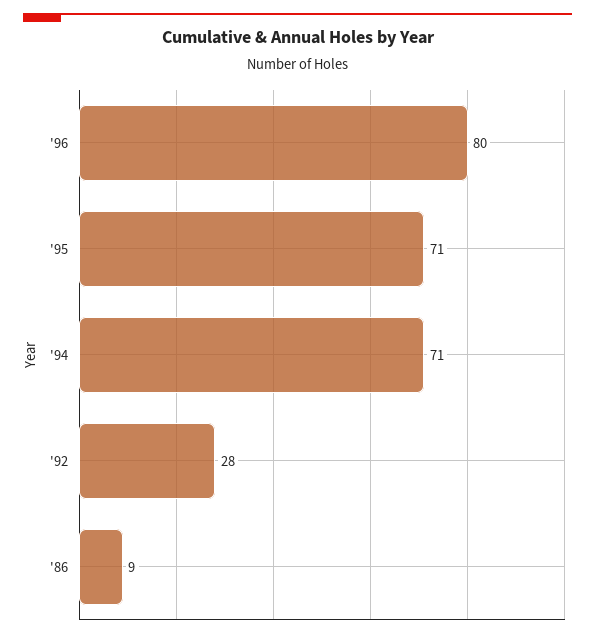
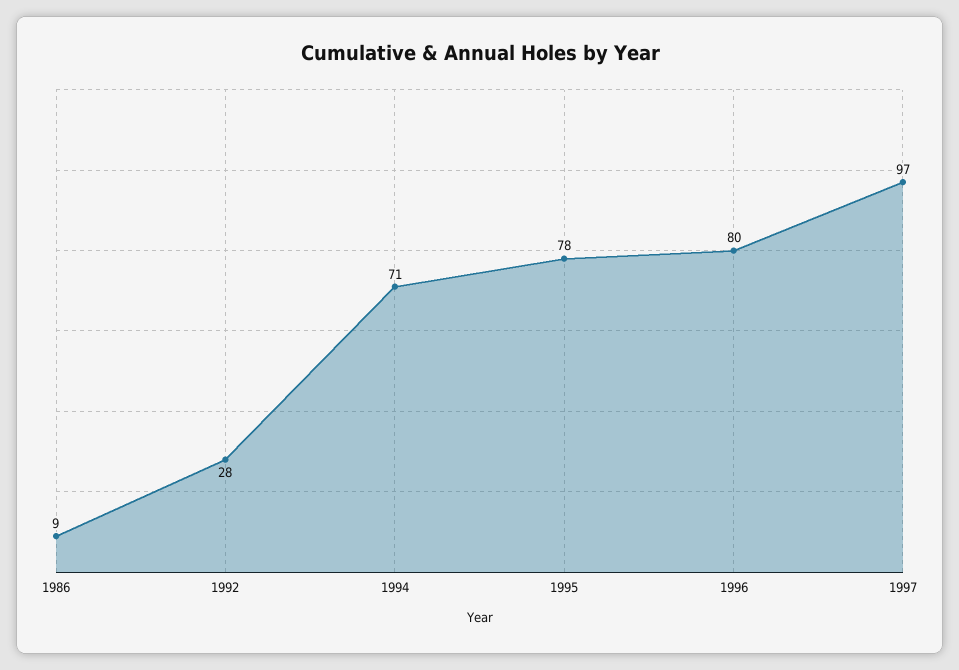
'95: 71 -> 78
1997: none -> 97

